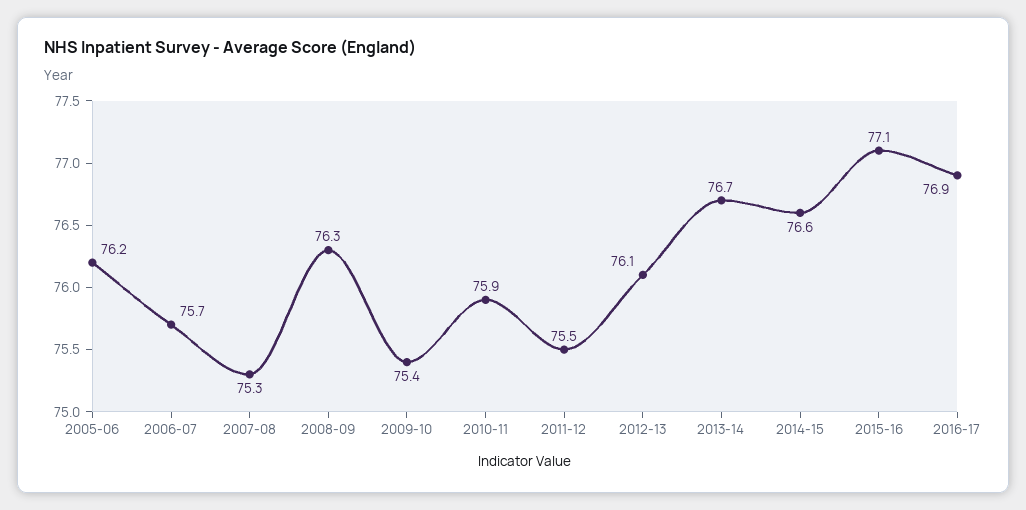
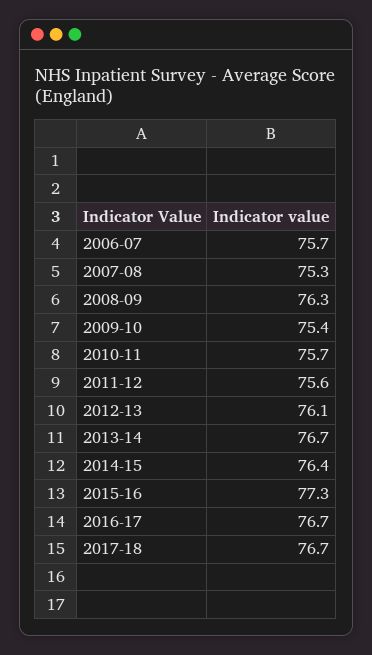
2005-06: 76.2 -> none
2010-11: 75.9 -> 75.7
2011-12: 75.5 -> 75.6
2014-15: 76.6 -> 76.4
2015-16: 77.1 -> 77.3
2016-17: 76.9 -> 76.7
2017-18: none -> 76.7

